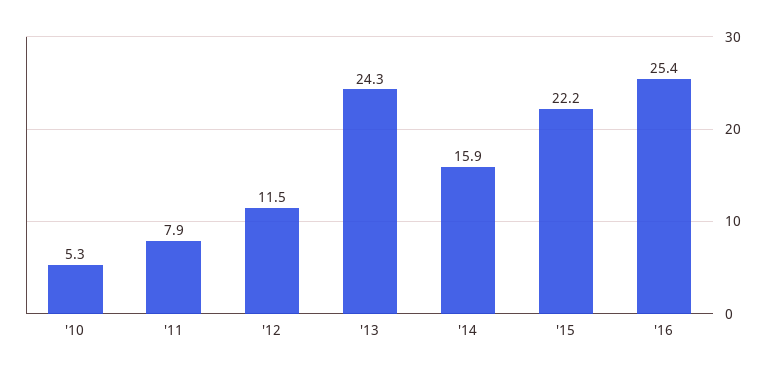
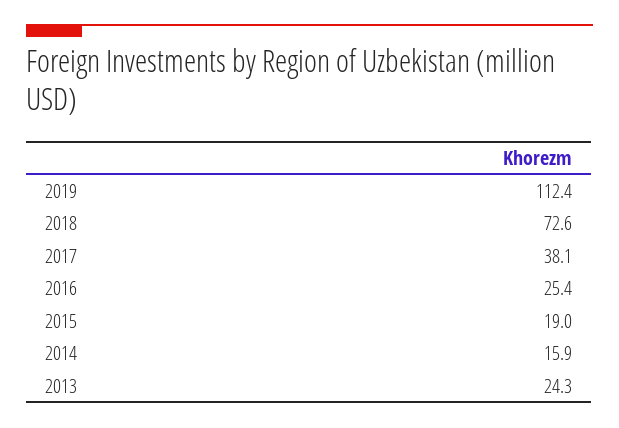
'10: 5.3 -> none
'11: 7.9 -> none
'12: 11.5 -> none
'15: 22.2 -> 19
2019: none -> 112.4
2018: none -> 72.6
2017: none -> 38.1

